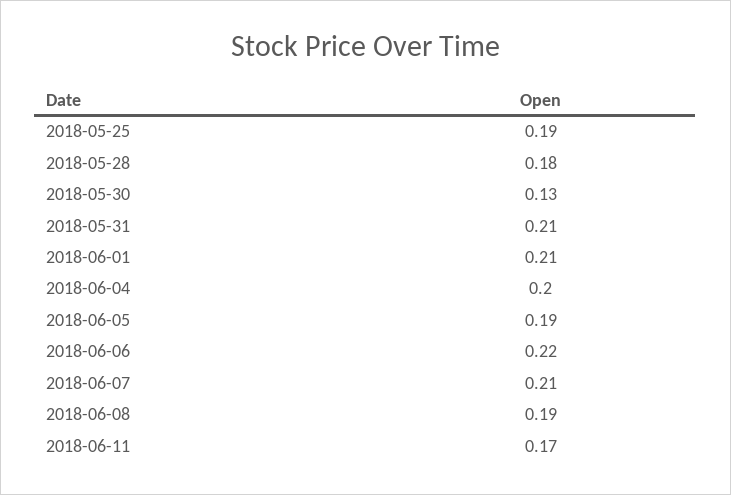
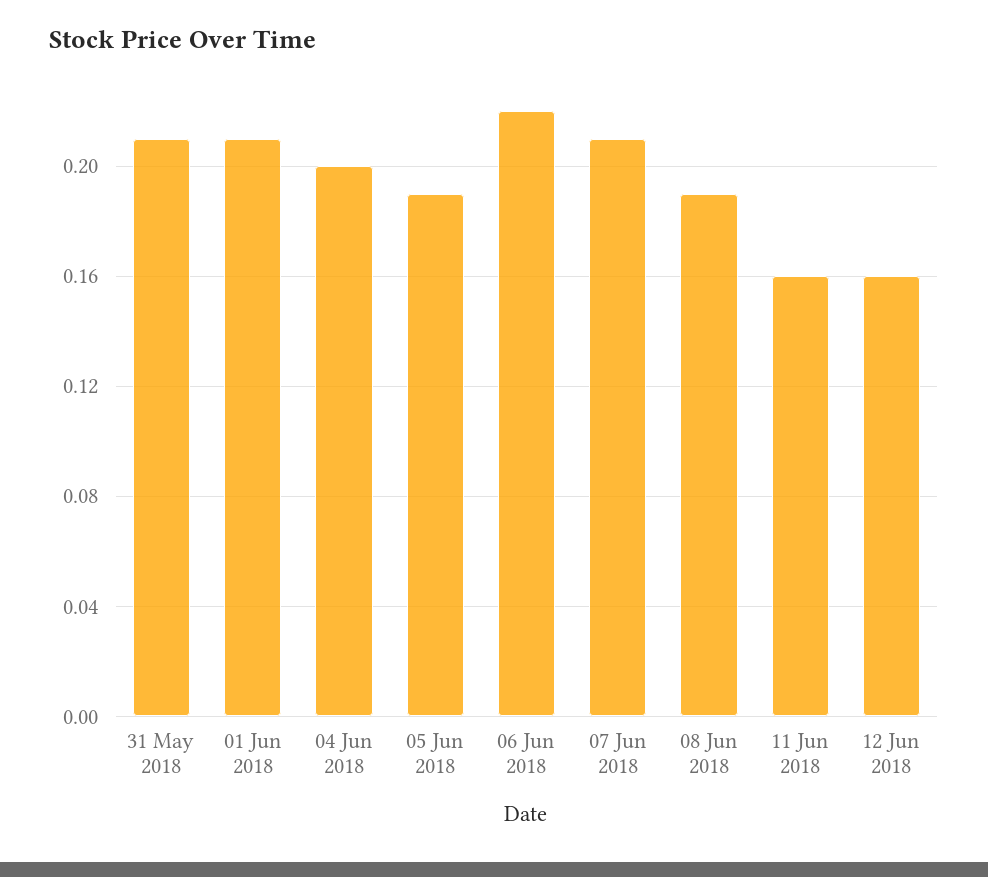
2018-05-25: 0.19 -> none
2018-05-28: 0.18 -> none
2018-05-30: 0.13 -> none
2018-06-11: 0.17 -> 0.16
12 Jun 2018: none -> 0.16

